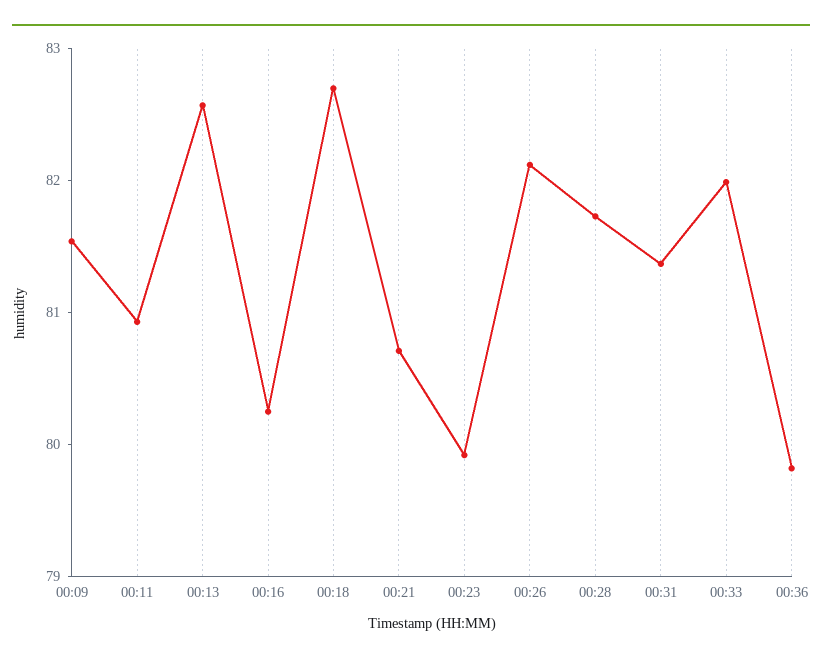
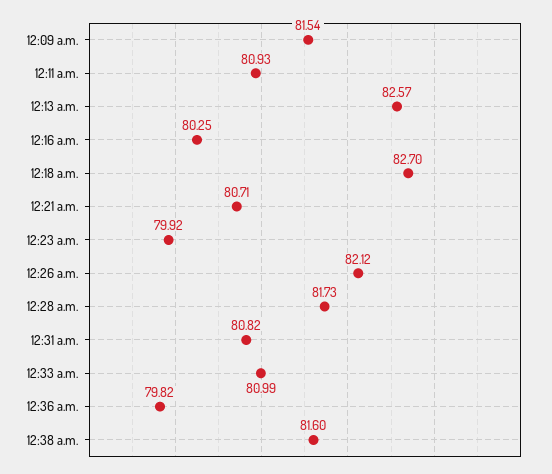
00:31: 81.4 -> 80.82
00:33: 82 -> 80.99
12:38 a.m.: none -> 81.6

